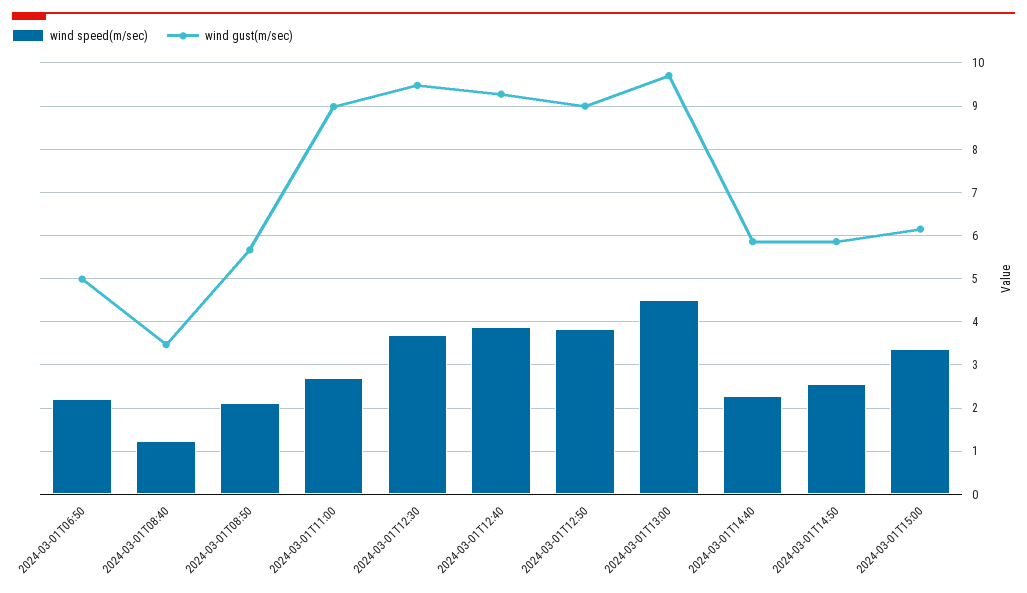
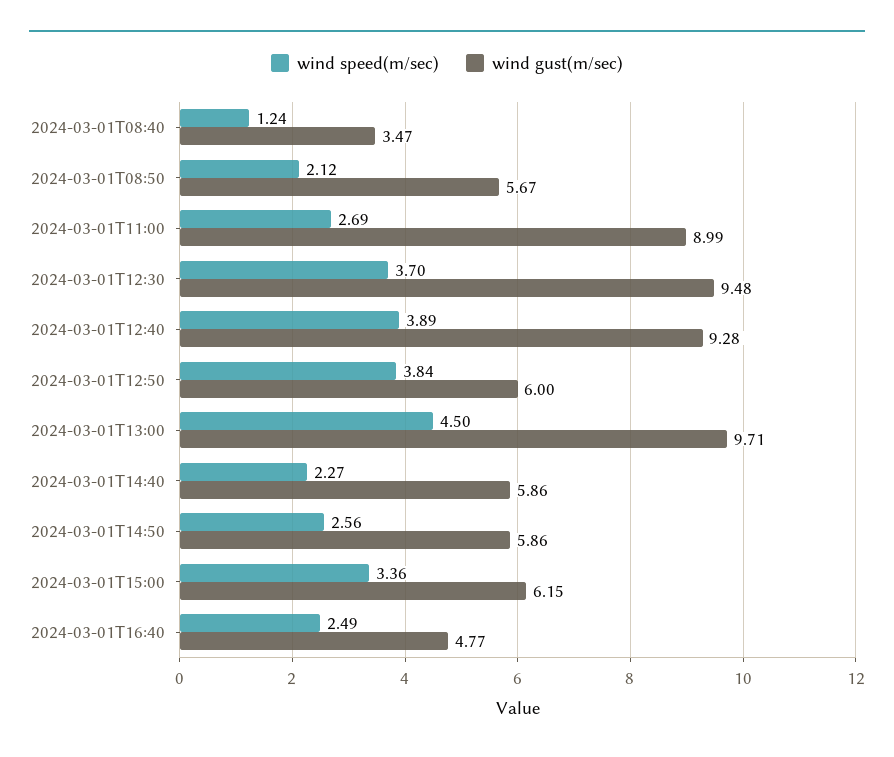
wind speed(m/sec), 2024-03-01T06:50: 2.2 -> none
wind gust(m/sec), 2024-03-01T06:50: 5 -> none
wind gust(m/sec), 2024-03-01T12:50: 9 -> 6
wind speed(m/sec), 2024-03-01T16:40: none -> 2.49
wind gust(m/sec), 2024-03-01T16:40: none -> 4.77

